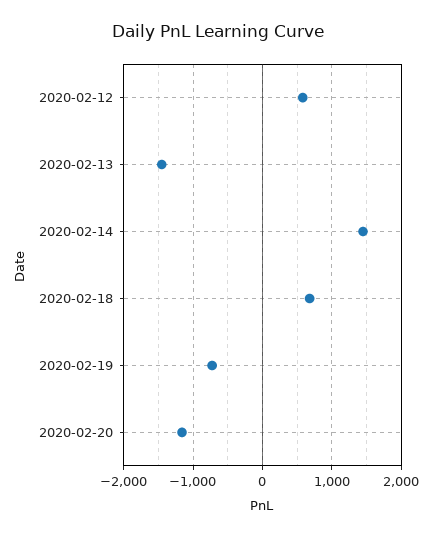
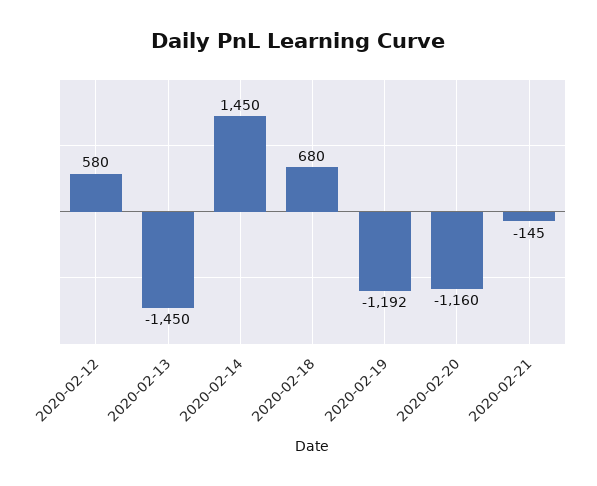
2020-02-19: -700 -> -1192
2020-02-21: none -> -145

